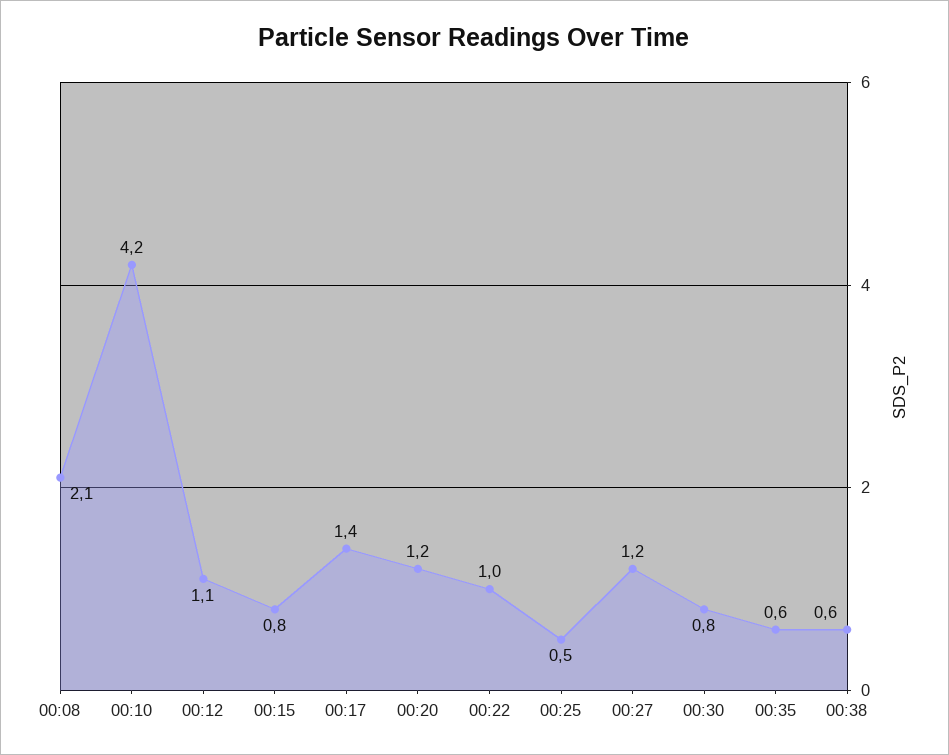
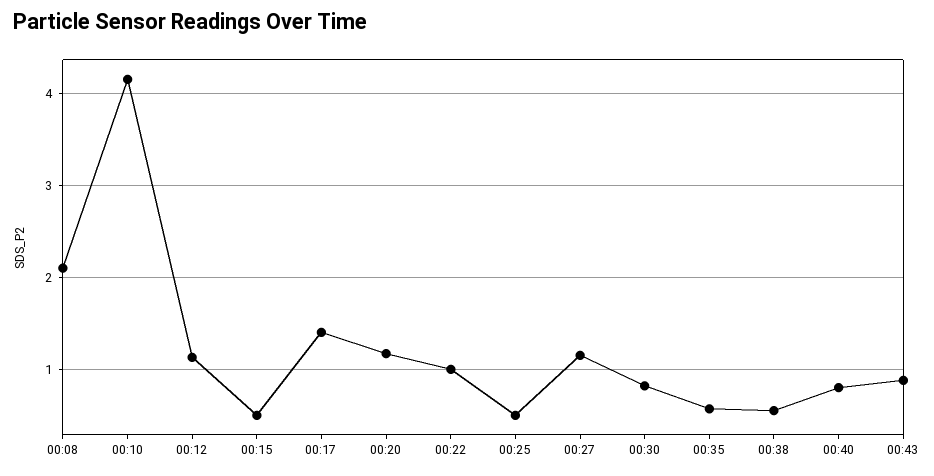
00:15: 0.8 -> 0.5
00:40: none -> 0.8
00:43: none -> 0.9

